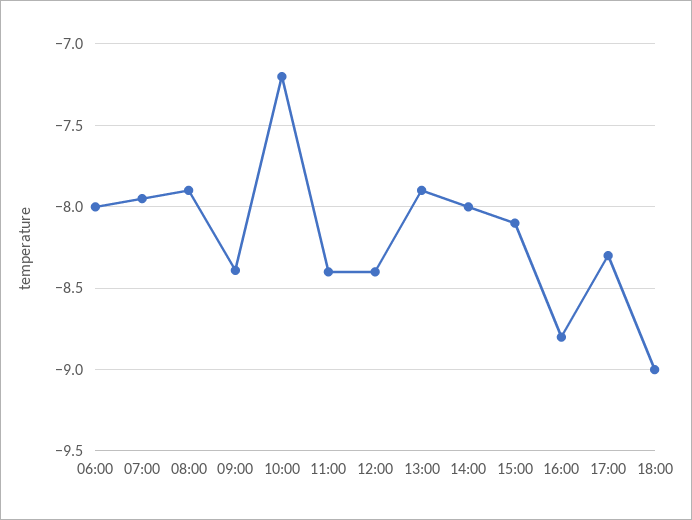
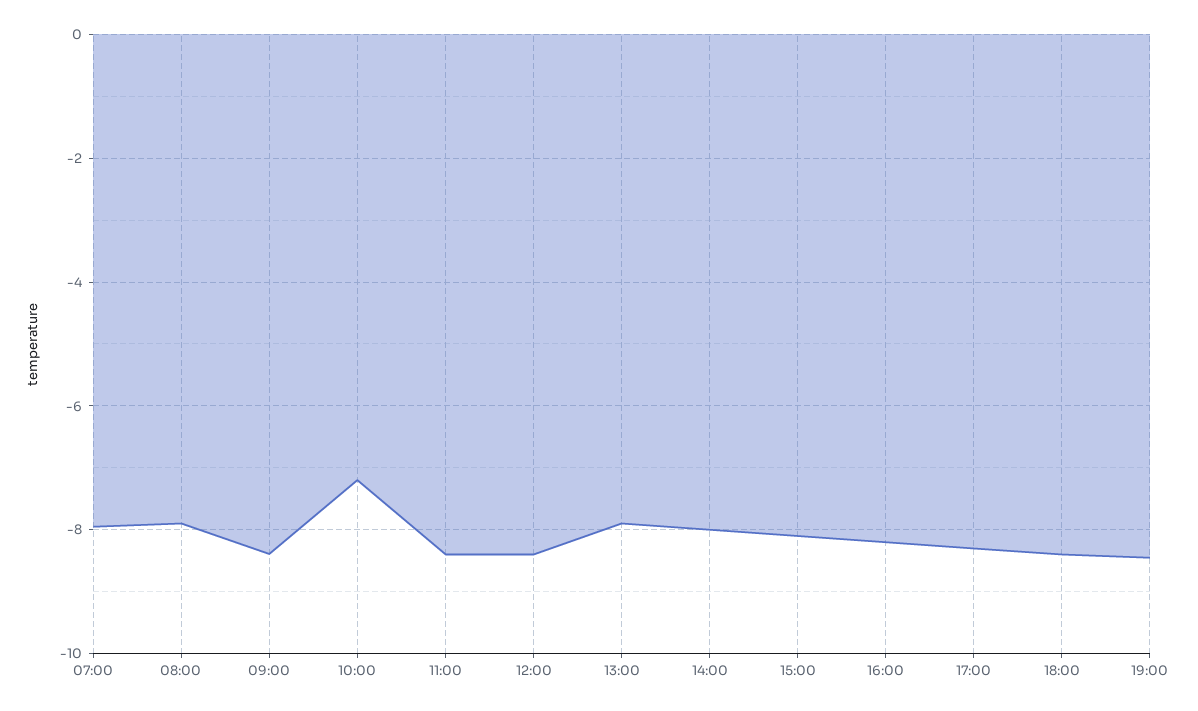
06:00: -8 -> none
16:00: -8.8 -> -8.2
18:00: -9 -> -8.4
19:00: none -> -8.4

